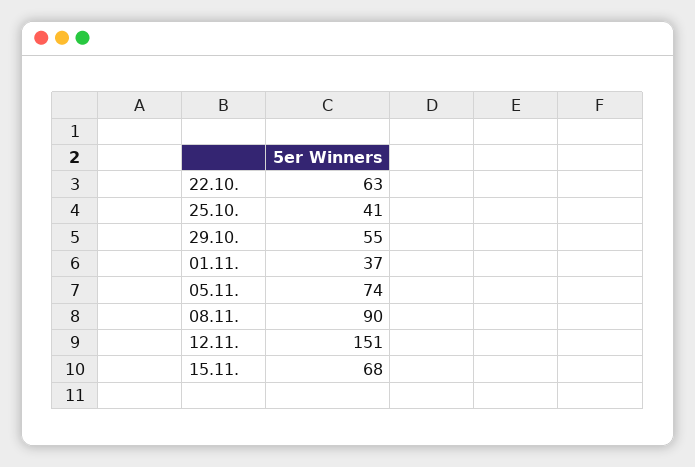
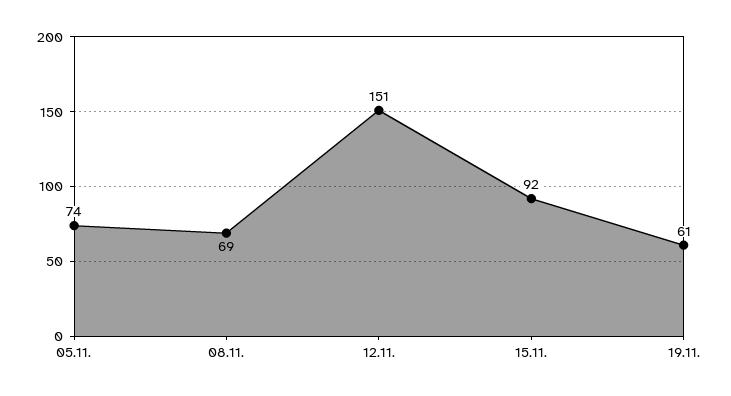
22.10.: 63 -> none
25.10.: 41 -> none
29.10.: 55 -> none
01.11.: 37 -> none
08.11.: 90 -> 69
15.11.: 68 -> 92
19.11.: none -> 61

